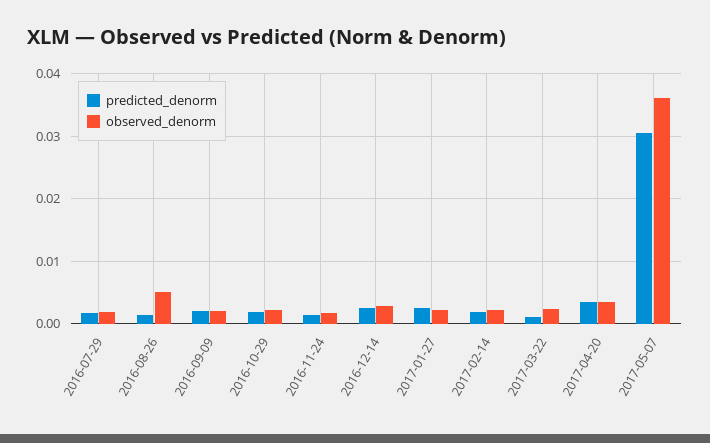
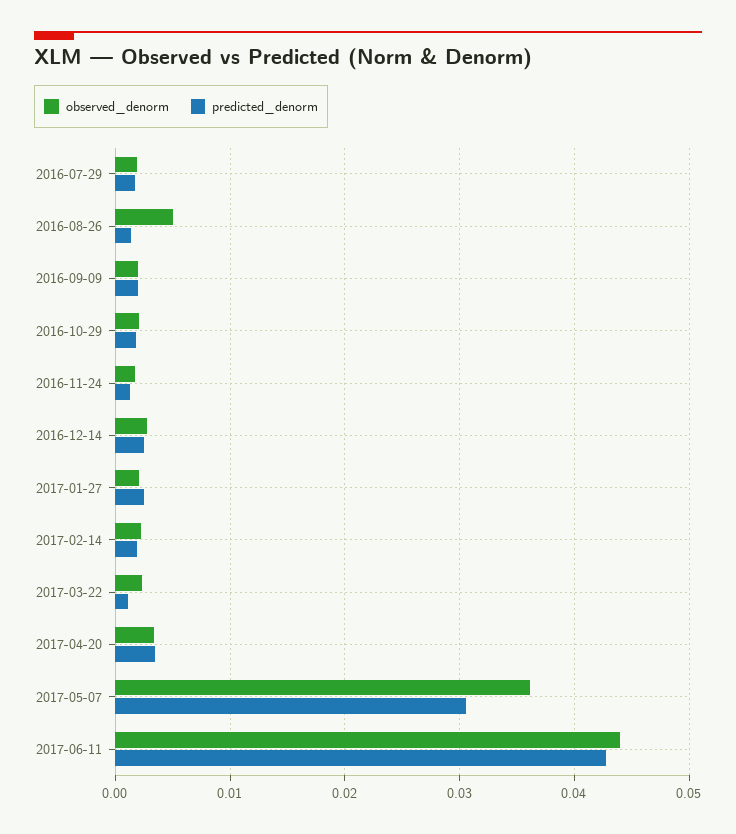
observed_denorm, 2017-06-11: none -> 0.044
predicted_denorm, 2017-06-11: none -> 0.043

